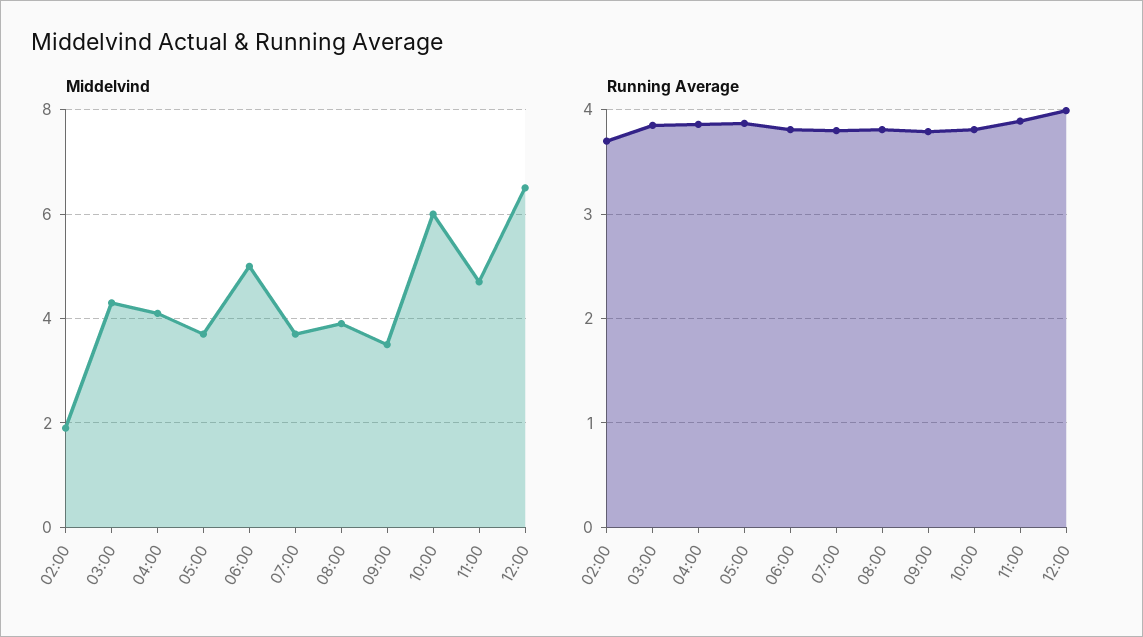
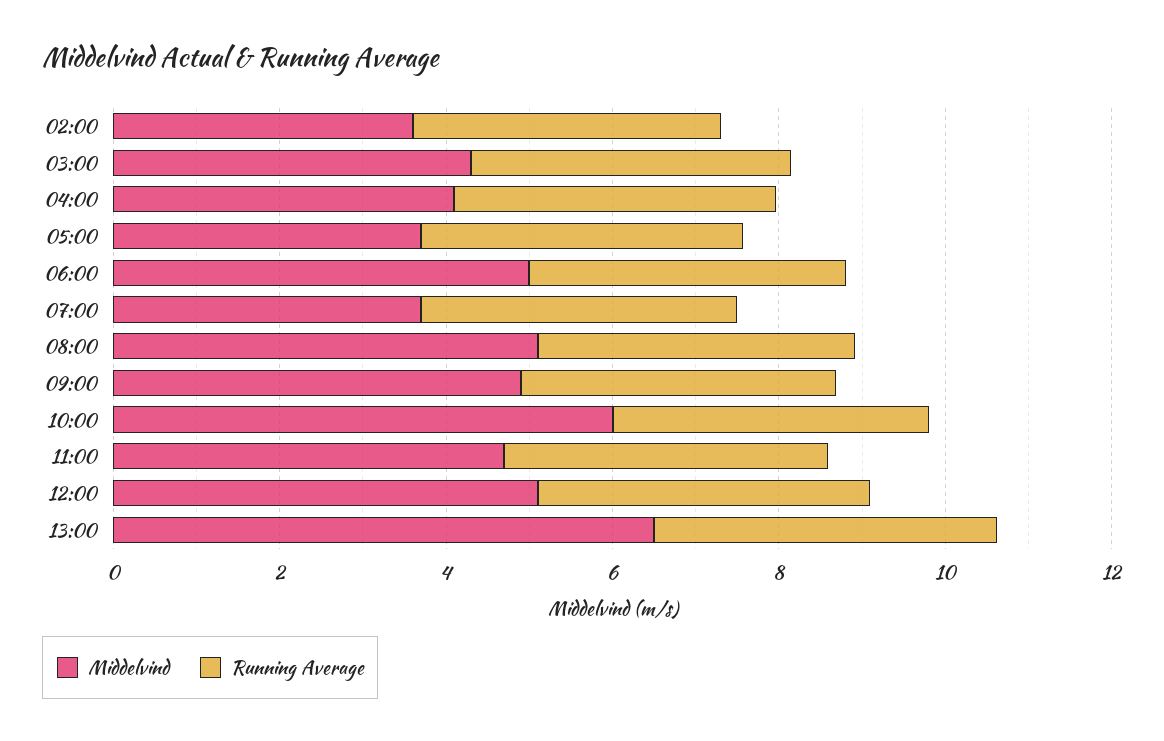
Middelvind, 02:00: 2 -> 3.5
Middelvind, 08:00: 4 -> 5
Middelvind, 09:00: 3.5 -> 5
Middelvind, 12:00: 6.5 -> 5
Middelvind, 13:00: none -> 6.5
Running Average, 13:00: none -> 4

